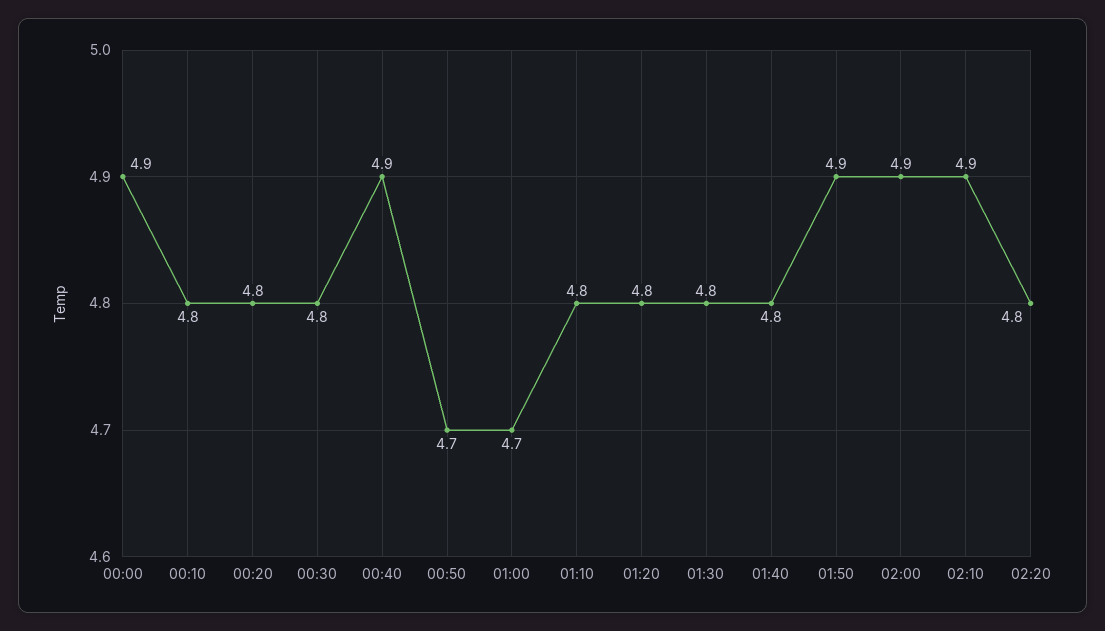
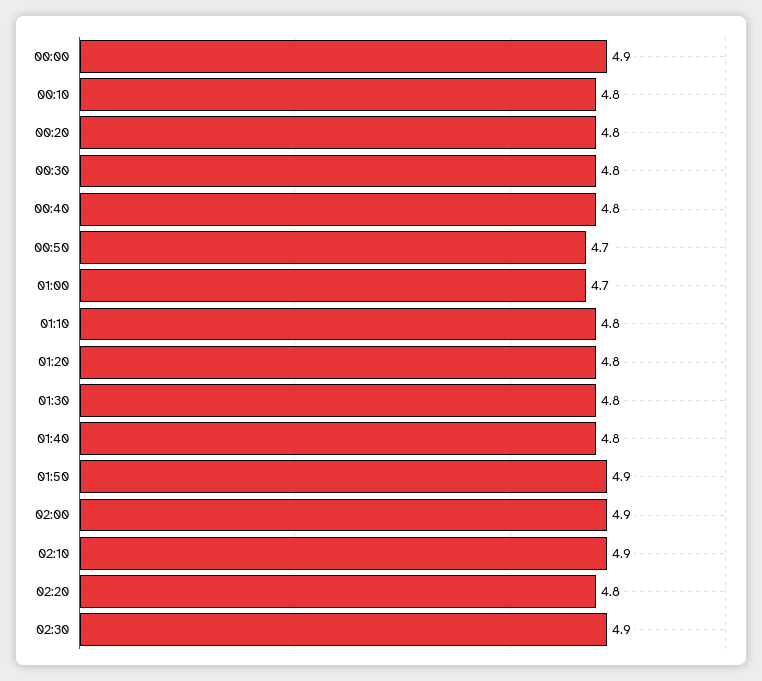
00:40: 4.9 -> 4.8
02:30: none -> 4.9

